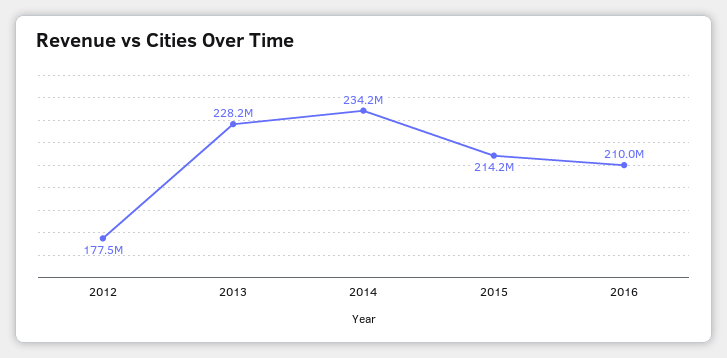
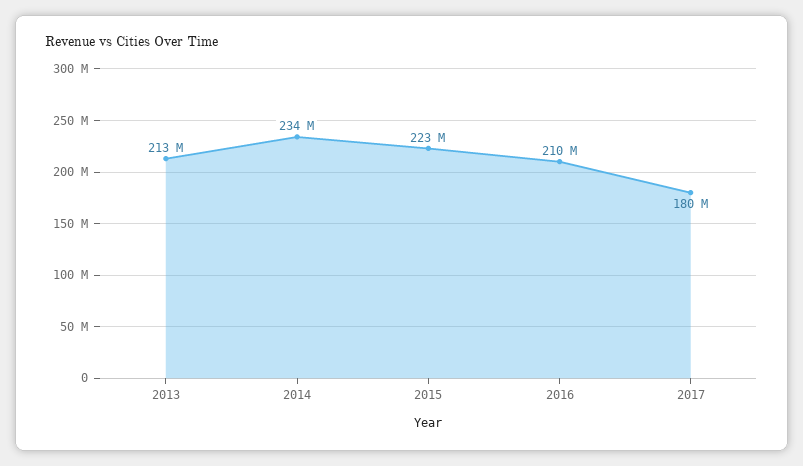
2012: 177500000 -> none
2013: 228200000 -> 213000000
2015: 214200000 -> 223000000
2017: none -> 180000000

